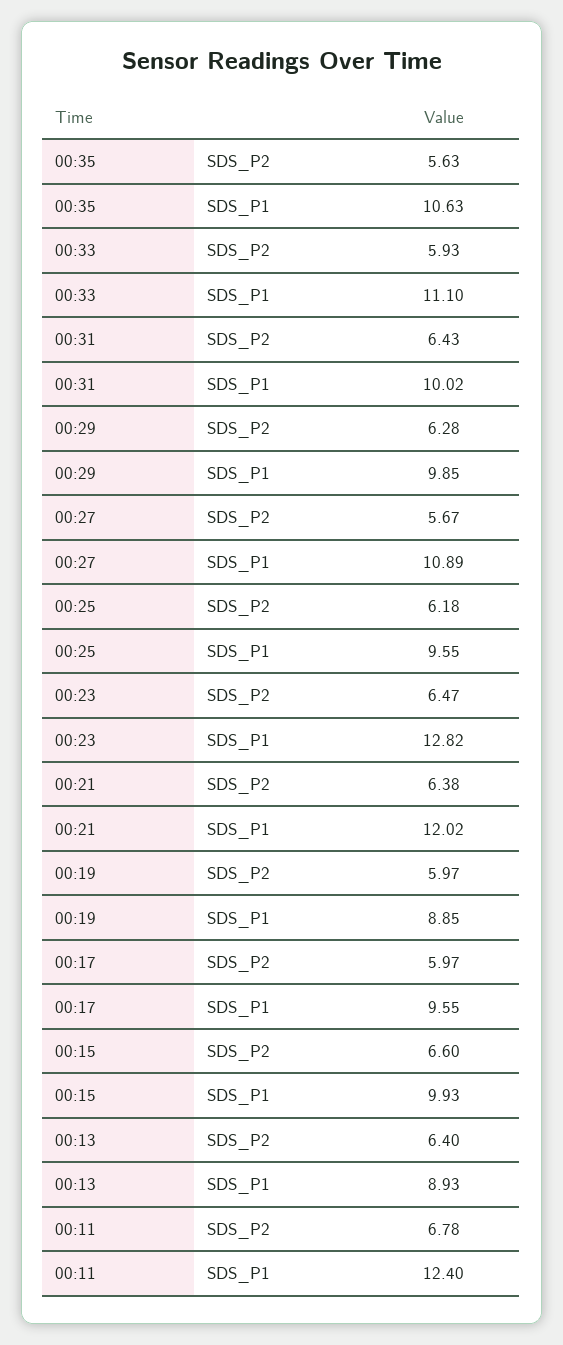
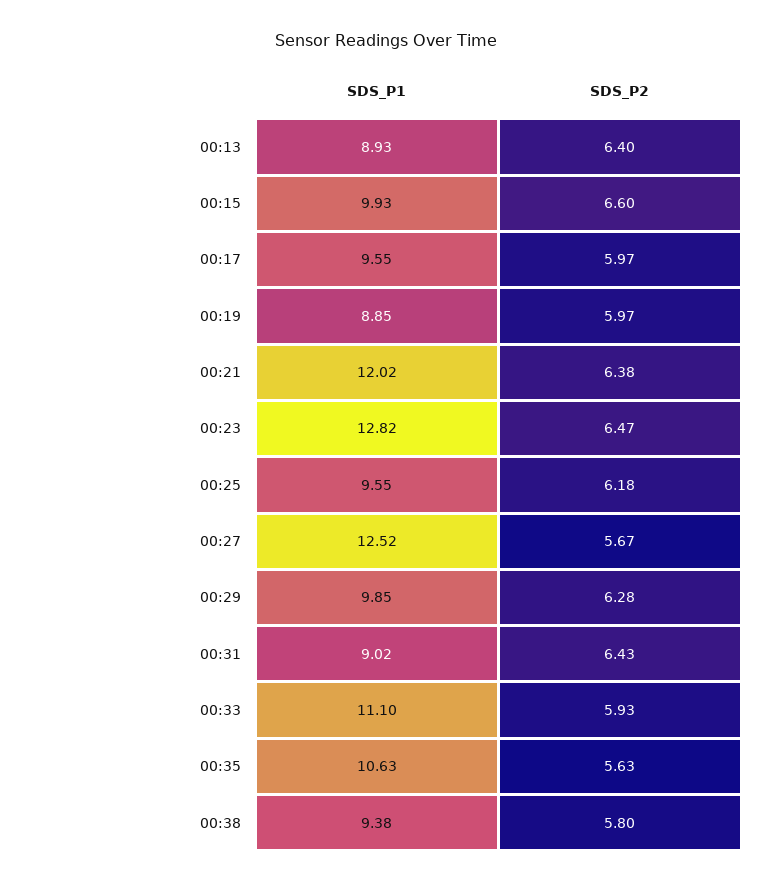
00:31, SDS_P1: 10.02 -> 9.02
00:27, SDS_P1: 10.89 -> 12.52
00:11, SDS_P2: 6.78 -> none
00:11, SDS_P1: 12.4 -> none
00:38, SDS_P1: none -> 9.38
00:38, SDS_P2: none -> 5.8

